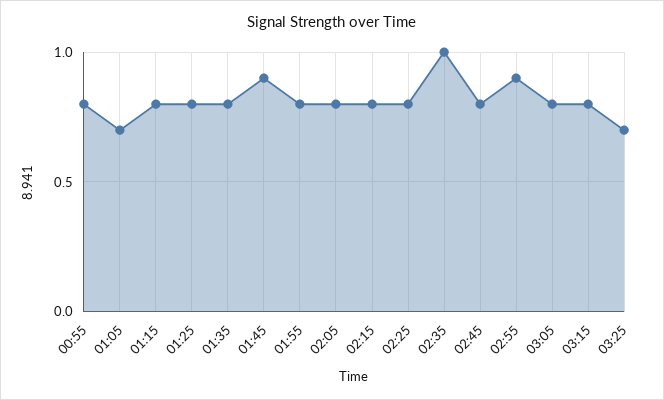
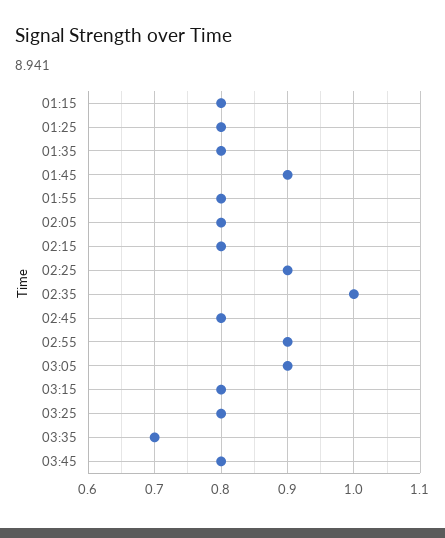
00:55: 0.8 -> none
01:05: 0.7 -> none
02:25: 0.8 -> 0.9
03:05: 0.8 -> 0.9
03:25: 0.7 -> 0.8
03:35: none -> 0.7
03:45: none -> 0.8

